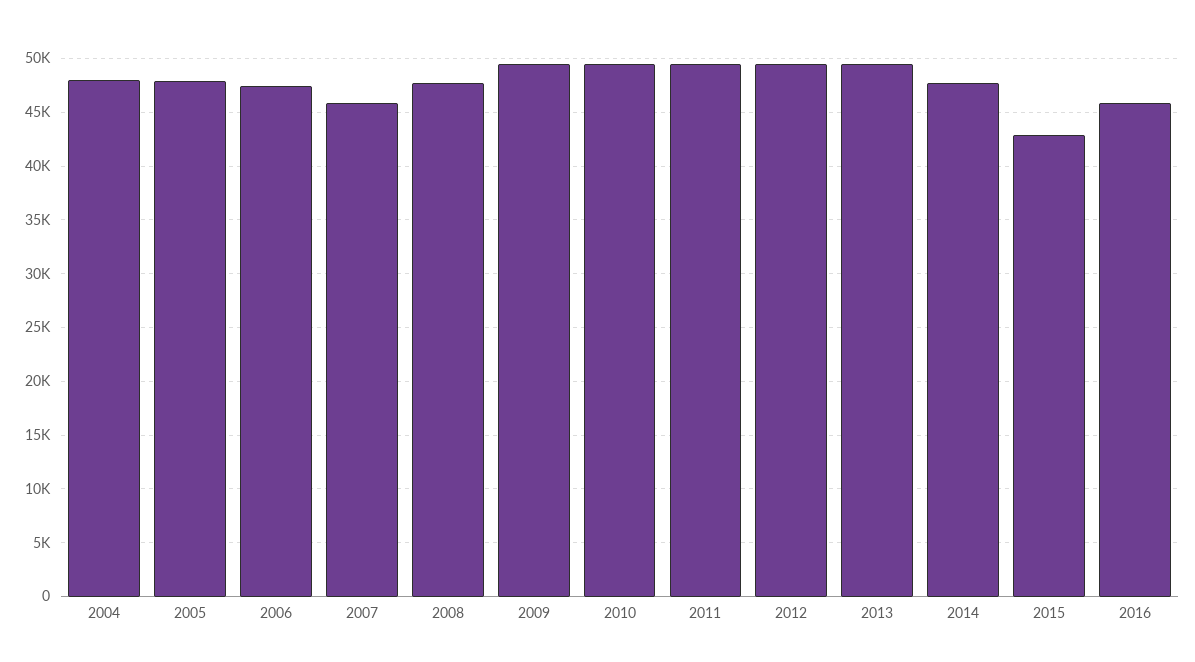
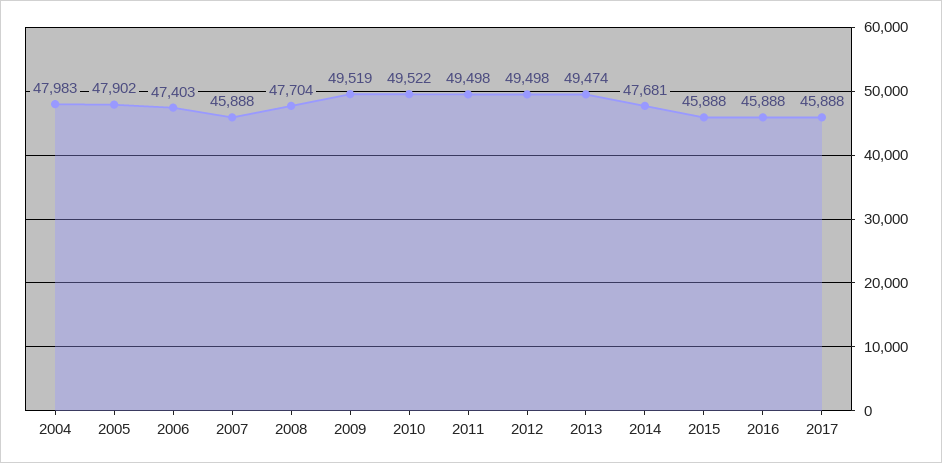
2015: 43000 -> 45888
2017: none -> 45888

